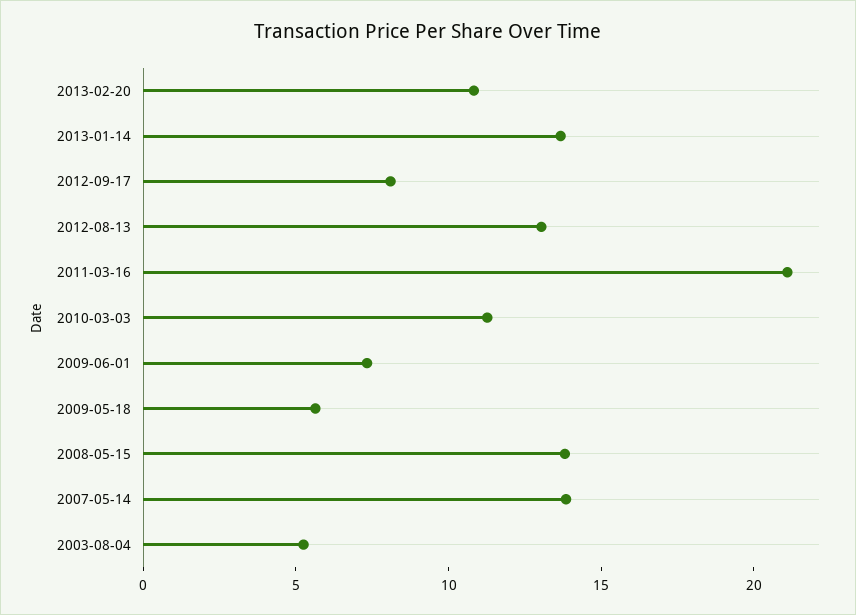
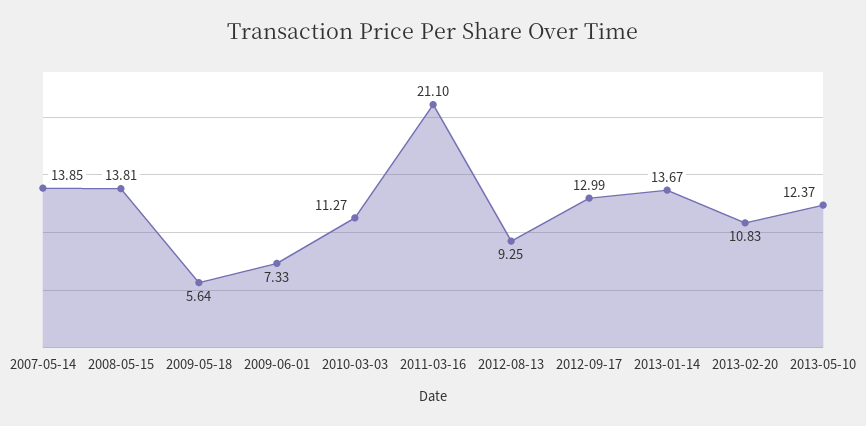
2012-09-17: 8 -> 12.99
2012-08-13: 13 -> 9.25
2003-08-04: 5 -> none
2013-05-10: none -> 12.37

